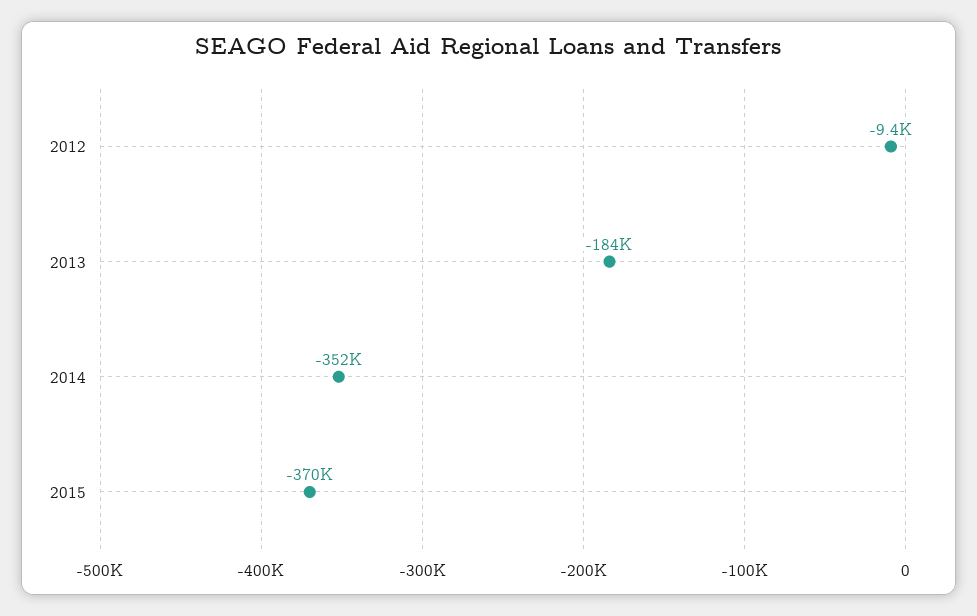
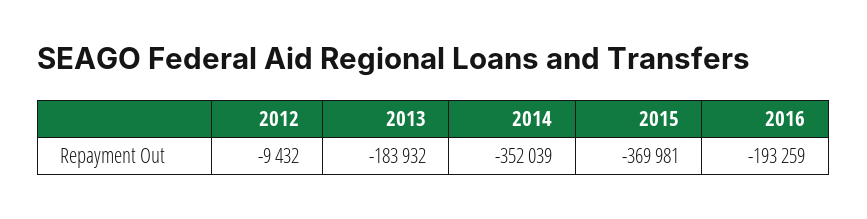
2016: none -> -193259

